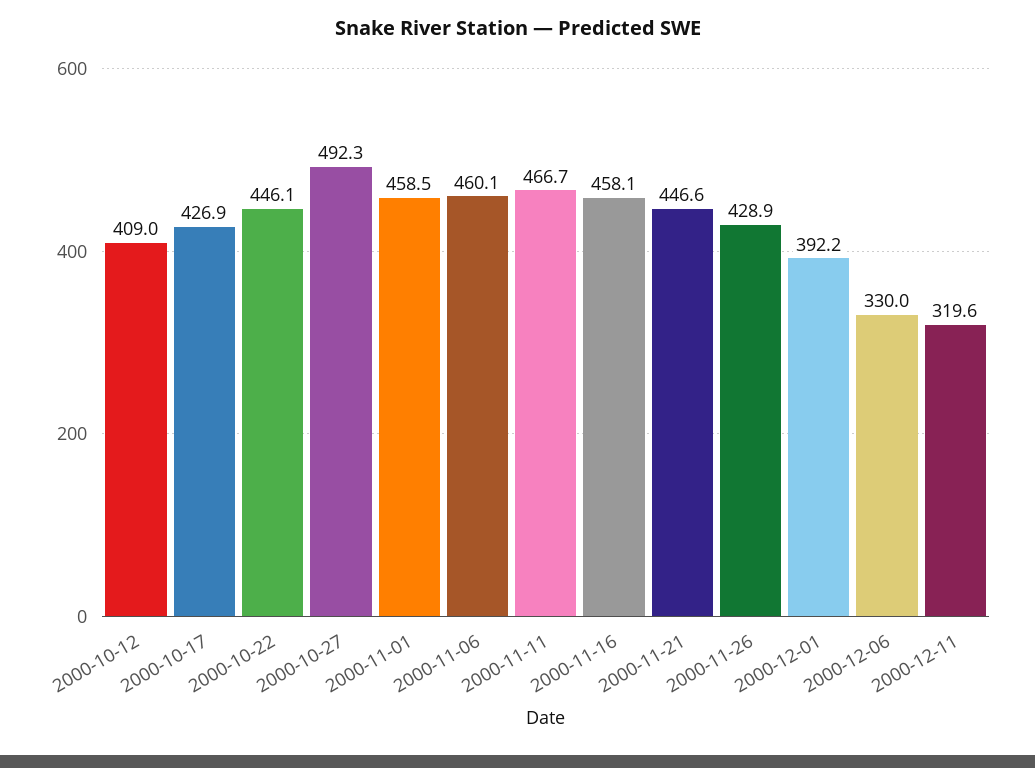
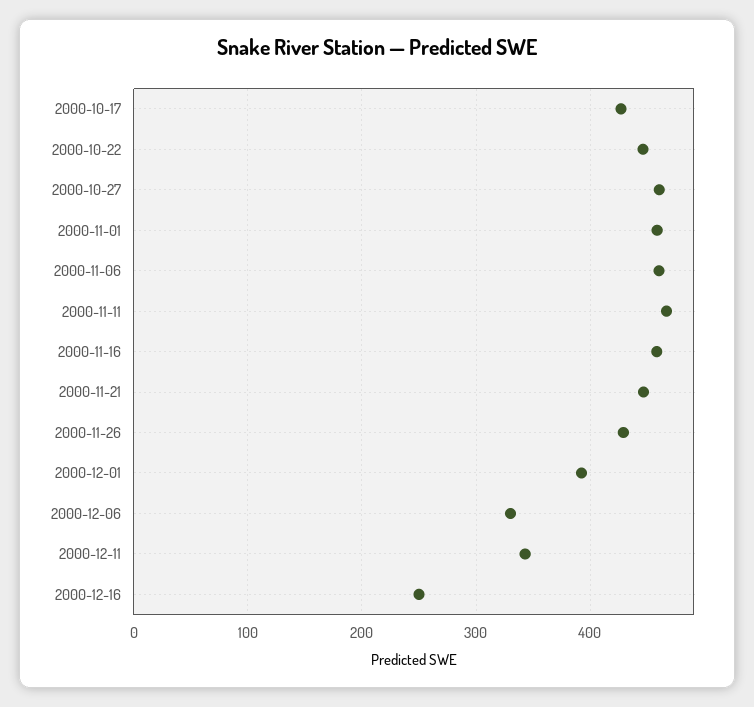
2000-10-12: 409 -> none
2000-10-27: 492.3 -> 460
2000-12-11: 319.6 -> 340
2000-12-16: none -> 250

